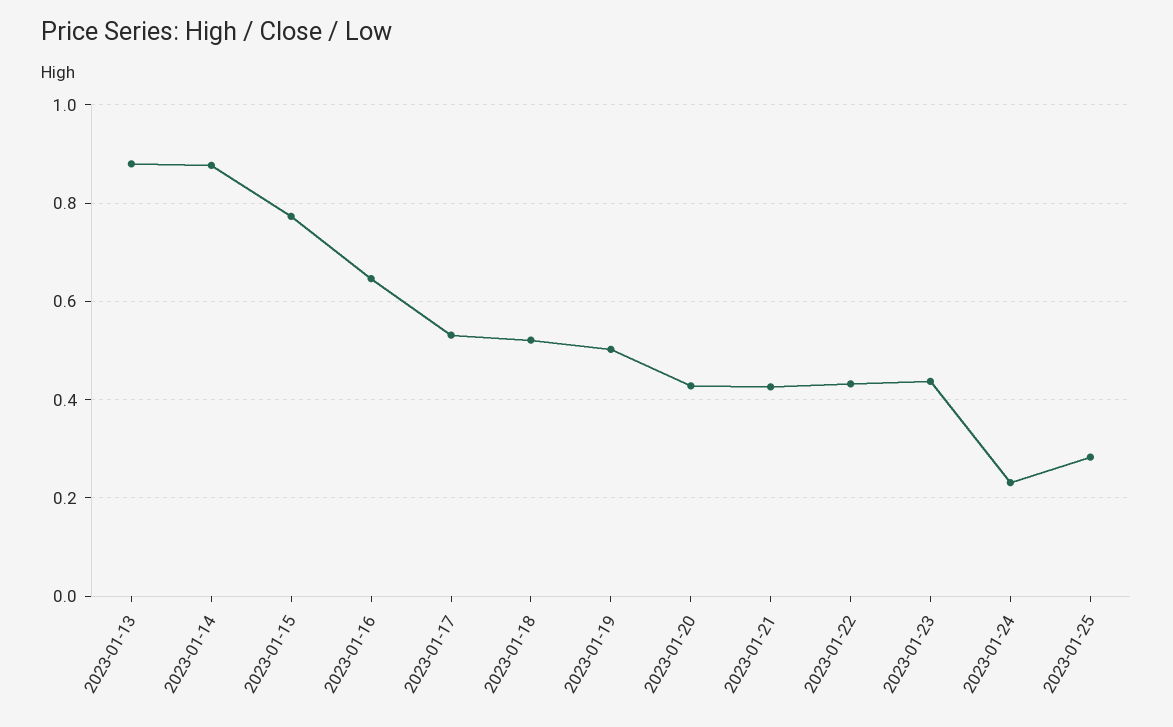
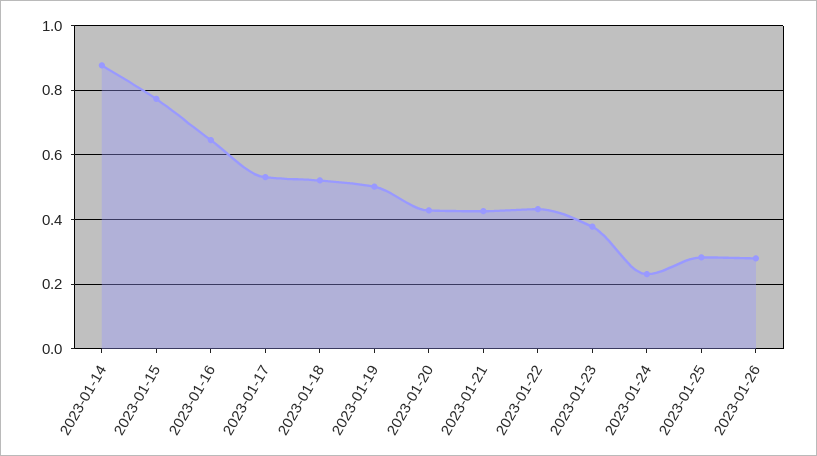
2023-01-13: 0.88 -> none
2023-01-23: 0.44 -> 0.38
2023-01-26: none -> 0.28

